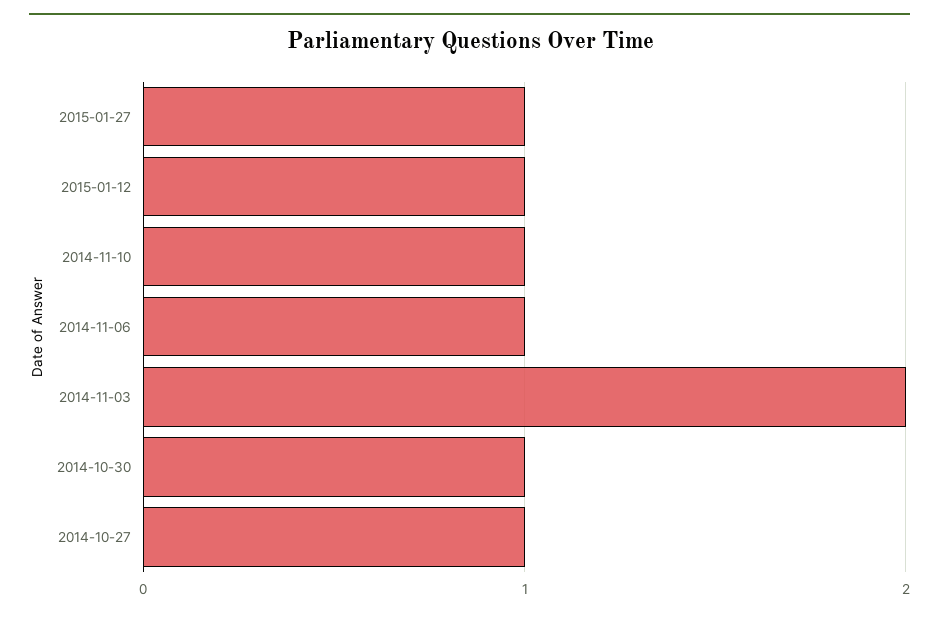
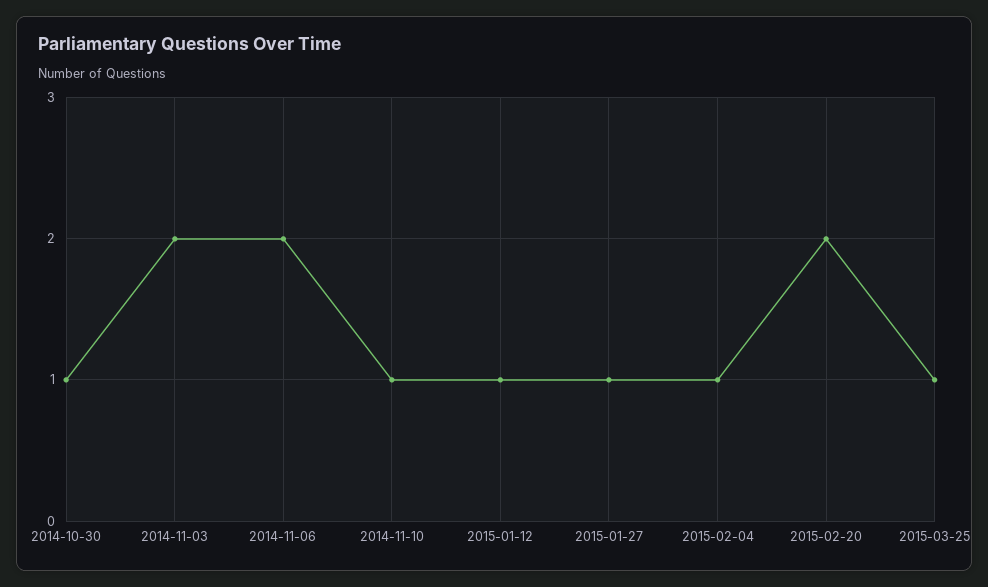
2014-11-06: 1 -> 2
2014-10-27: 1 -> none
2015-02-04: none -> 1
2015-02-20: none -> 2
2015-03-25: none -> 1

